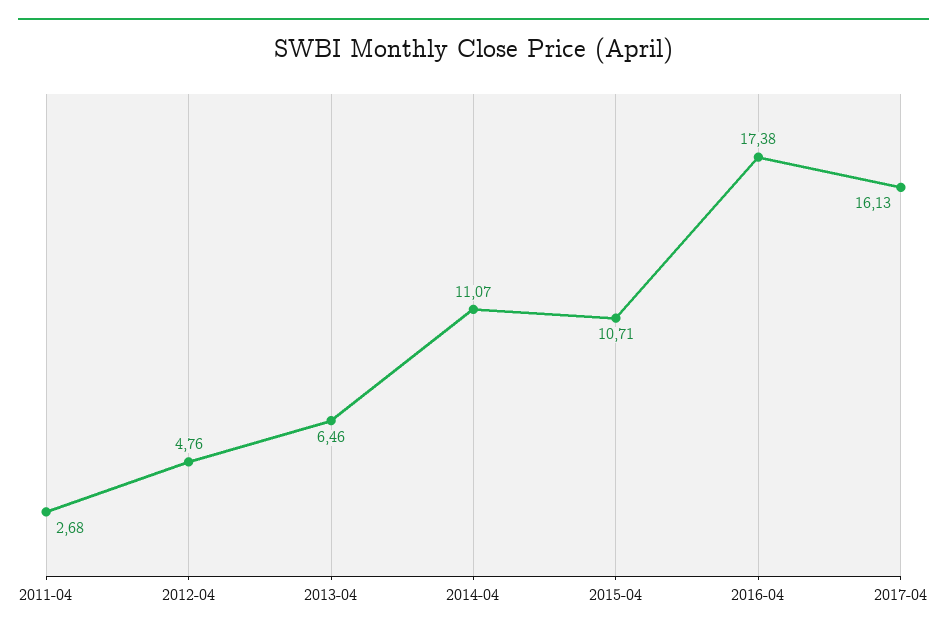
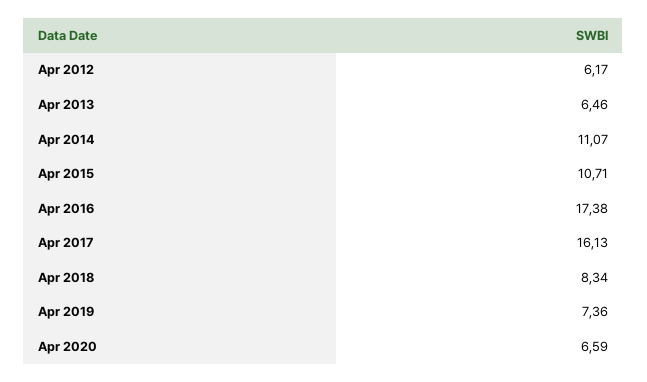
2011-04: 2.68 -> none
2012-04: 4.76 -> 6.17
Apr 2018: none -> 8.34
Apr 2019: none -> 7.36
Apr 2020: none -> 6.59

